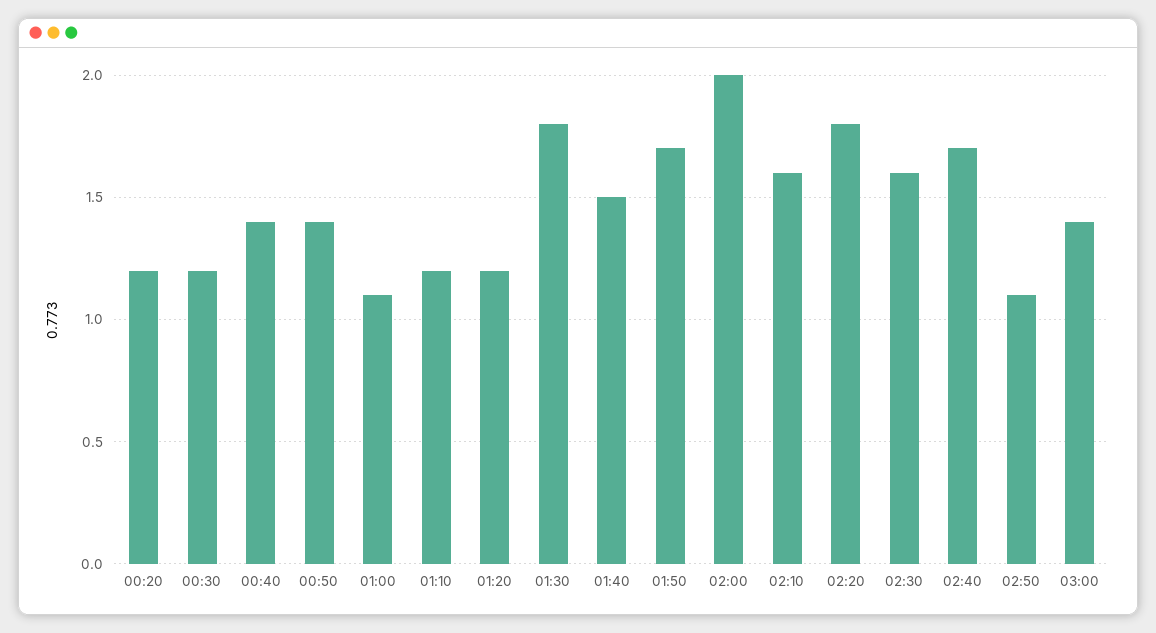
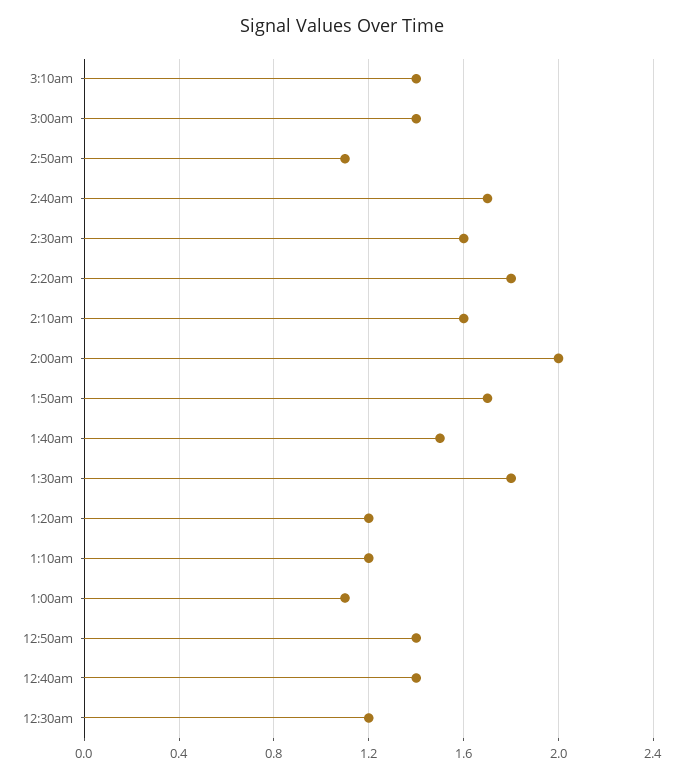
00:20: 1.2 -> none
3:10am: none -> 1.4

